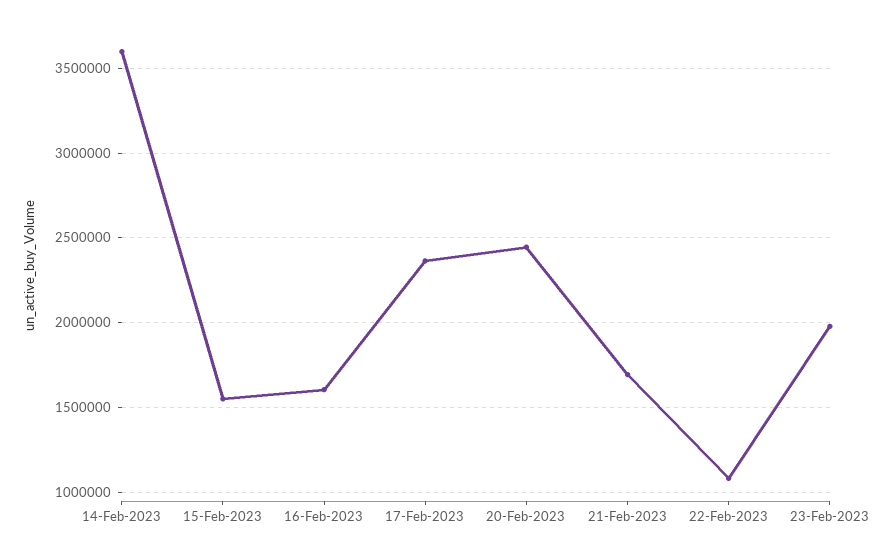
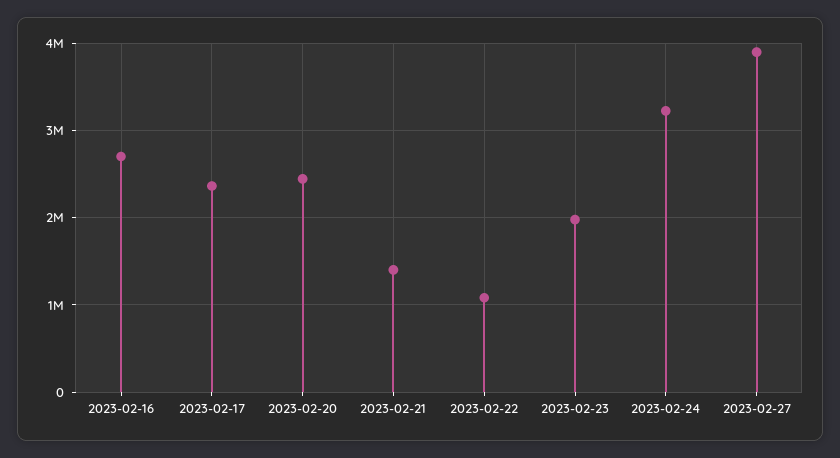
14-Feb-2023: 3600000 -> none
15-Feb-2023: 1550000 -> none
16-Feb-2023: 1600000 -> 2700000
21-Feb-2023: 1700000 -> 1400000
2023-02-24: none -> 3200000
2023-02-27: none -> 3900000

